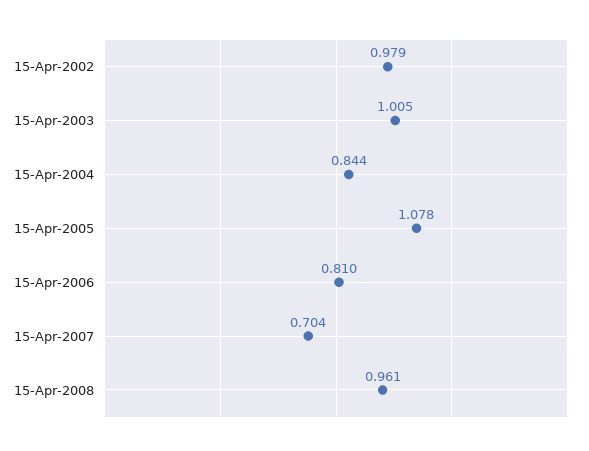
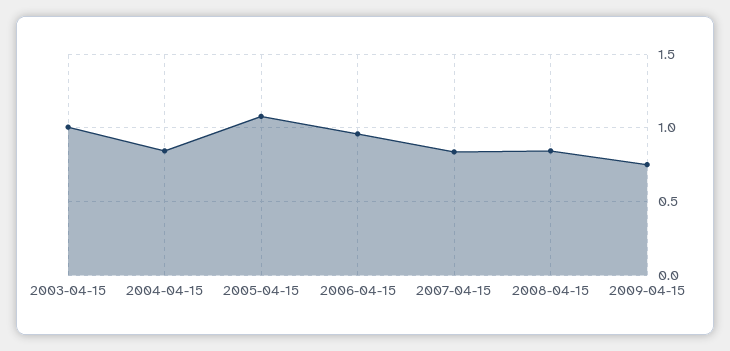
15-Apr-2002: 0.979 -> none
15-Apr-2006: 0.81 -> 0.95
15-Apr-2007: 0.704 -> 0.85
15-Apr-2008: 0.961 -> 0.85
2009-04-15: none -> 0.75

